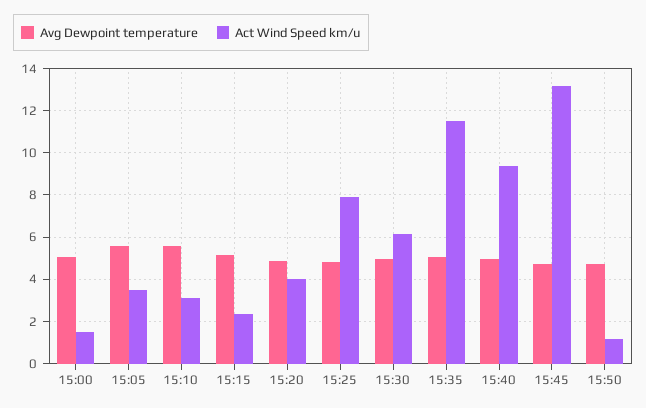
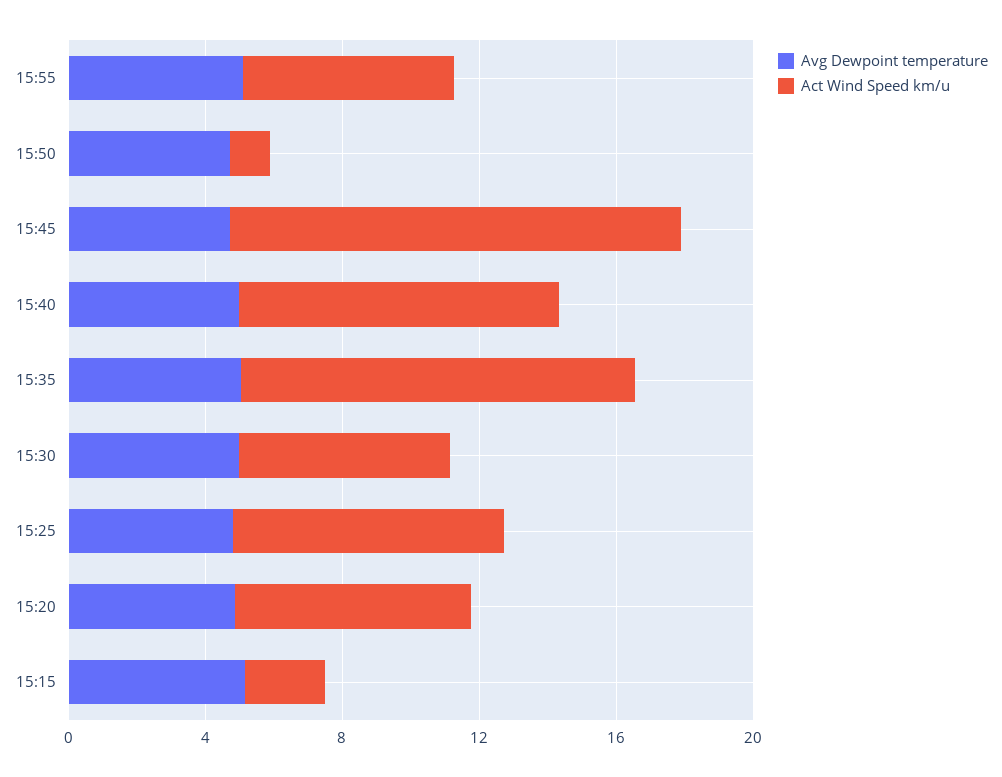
Avg Dewpoint temperature, 15:00: 5 -> none
Act Wind Speed km/u, 15:00: 1.5 -> none
Avg Dewpoint temperature, 15:05: 5.5 -> none
Act Wind Speed km/u, 15:05: 3.5 -> none
Avg Dewpoint temperature, 15:10: 5.5 -> none
Act Wind Speed km/u, 15:10: 3 -> none
Act Wind Speed km/u, 15:20: 4 -> 7
Avg Dewpoint temperature, 15:55: none -> 5
Act Wind Speed km/u, 15:55: none -> 6

